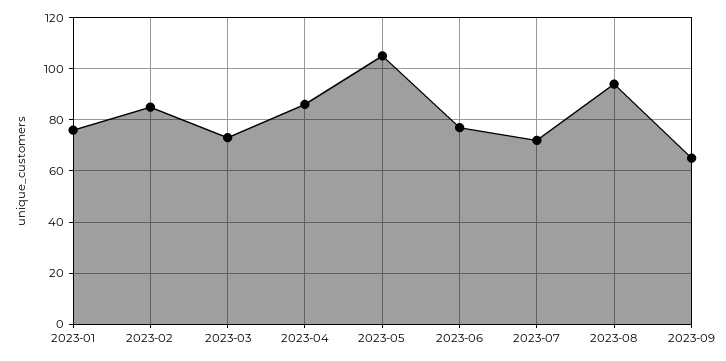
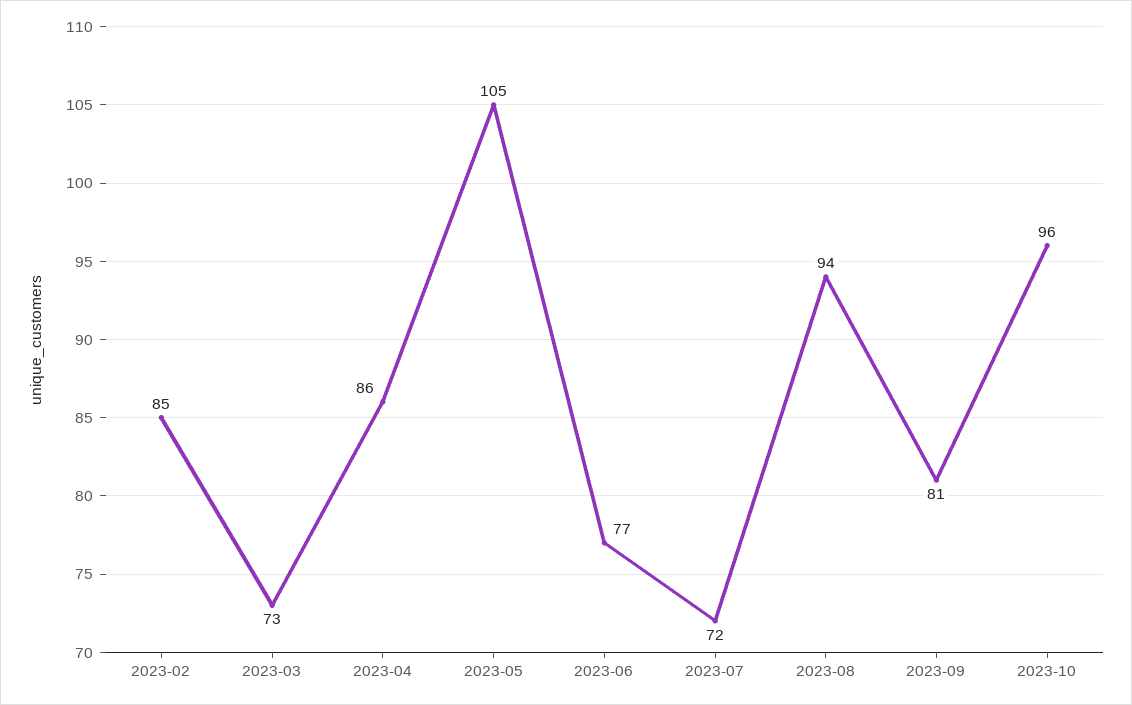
2023-01: 75 -> none
2023-09: 65 -> 81
2023-10: none -> 96

